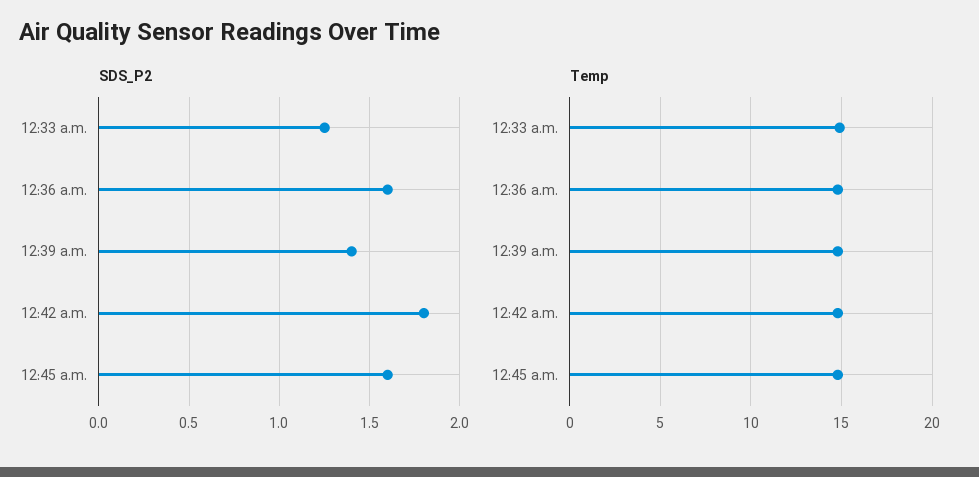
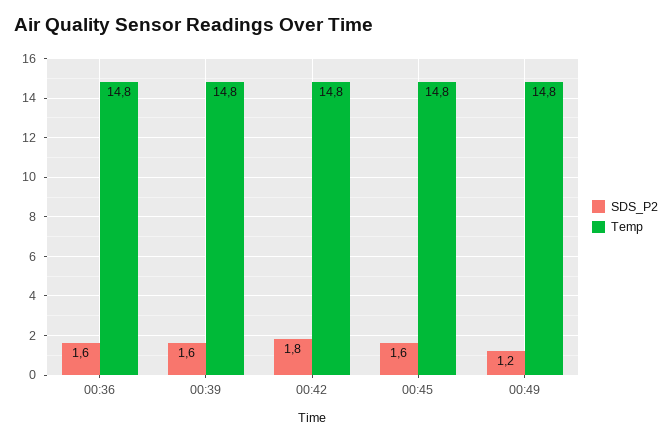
SDS_P2, 12:33 a.m.: 1.25 -> none
SDS_P2, 12:39 a.m.: 1.4 -> 1.6
Temp, 12:33 a.m.: 15 -> none
SDS_P2, 00:49: none -> 1.2
Temp, 00:49: none -> 14.8

